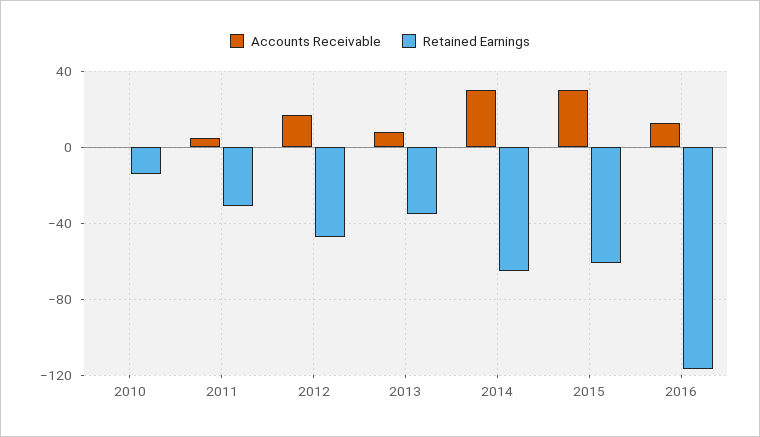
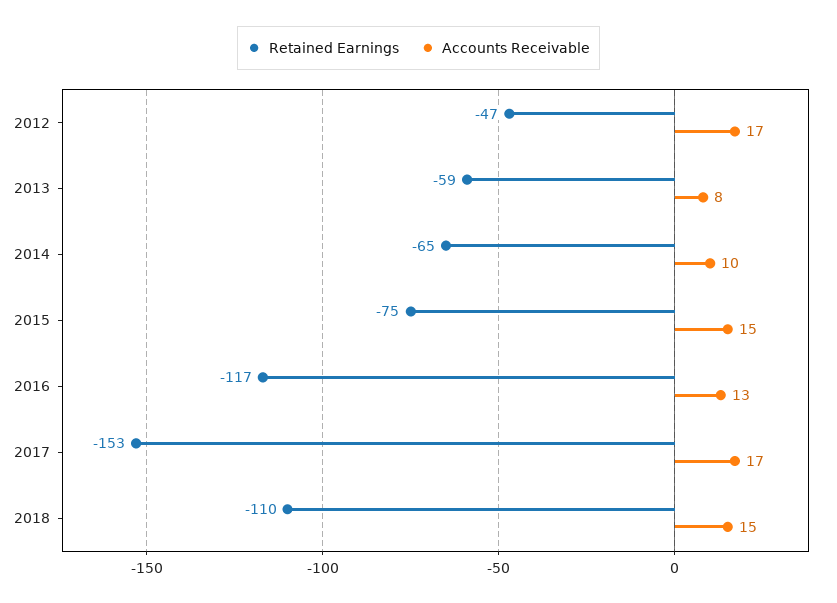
Accounts Receivable, 2010: 0 -> none
Retained Earnings, 2010: -15 -> none
Accounts Receivable, 2011: 5 -> none
Retained Earnings, 2011: -30 -> none
Retained Earnings, 2013: -35 -> -59
Accounts Receivable, 2014: 30 -> 10
Accounts Receivable, 2015: 30 -> 15
Retained Earnings, 2015: -60 -> -75
Retained Earnings, 2017: none -> -153
Accounts Receivable, 2017: none -> 17
Retained Earnings, 2018: none -> -110
Accounts Receivable, 2018: none -> 15

